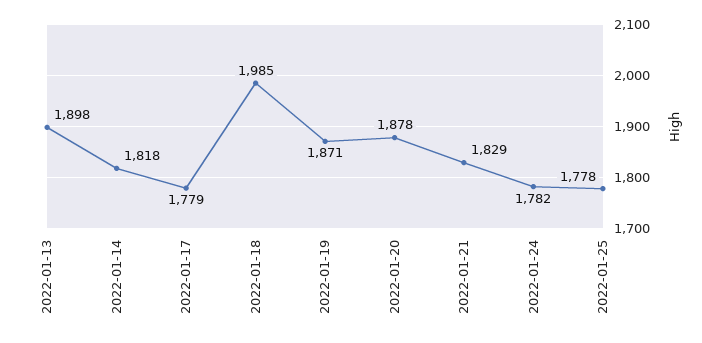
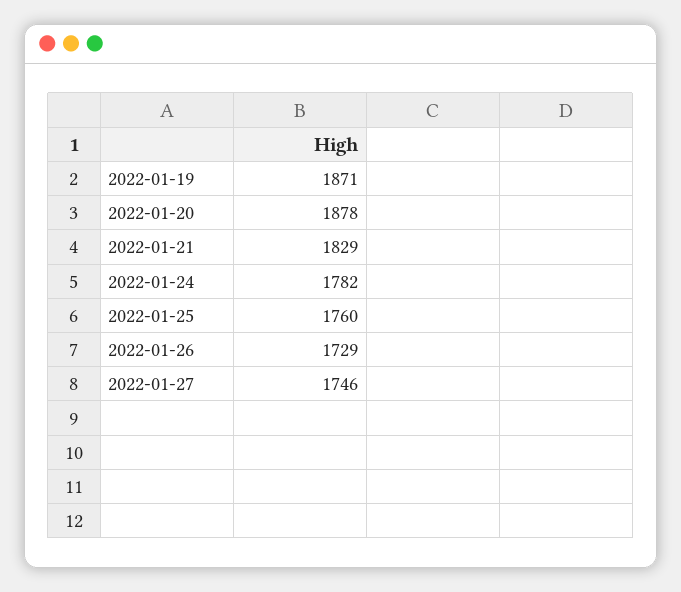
2022-01-13: 1898 -> none
2022-01-14: 1818 -> none
2022-01-17: 1779 -> none
2022-01-18: 1985 -> none
2022-01-25: 1778 -> 1760
2022-01-26: none -> 1729
2022-01-27: none -> 1746

